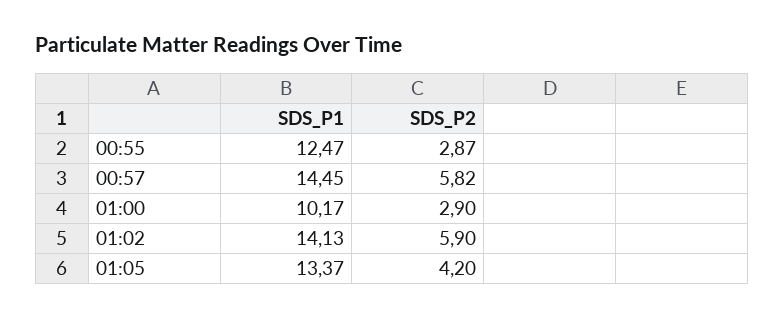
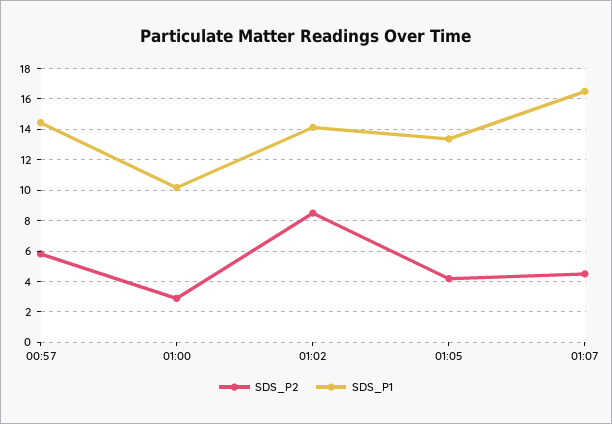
SDS_P1, 00:55: 12.47 -> none
SDS_P2, 00:55: 2.87 -> none
SDS_P2, 01:02: 5.9 -> 8.5
SDS_P2, 01:07: none -> 4.5
SDS_P1, 01:07: none -> 16.5

